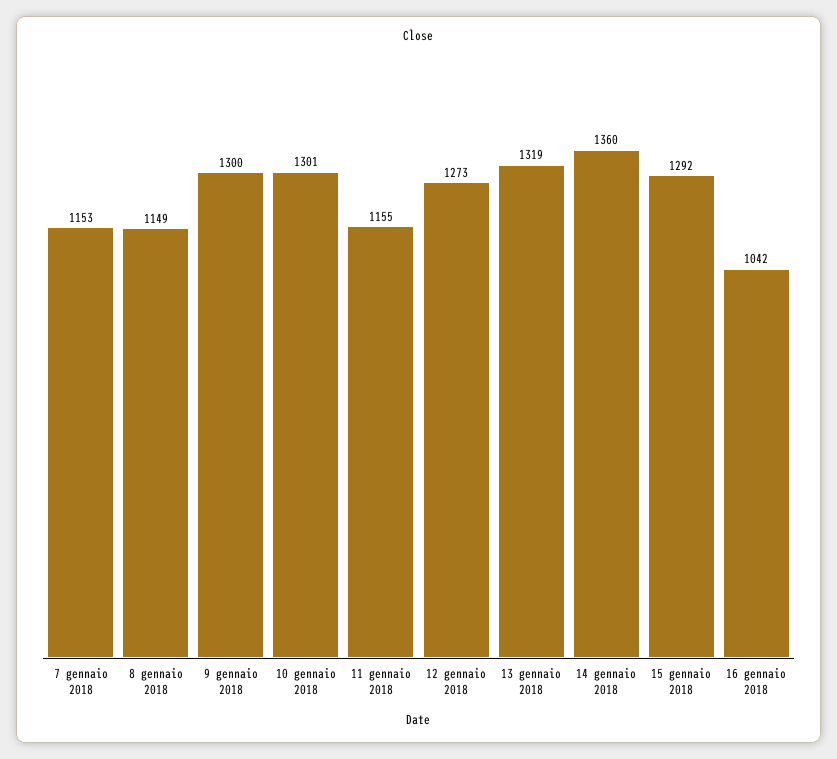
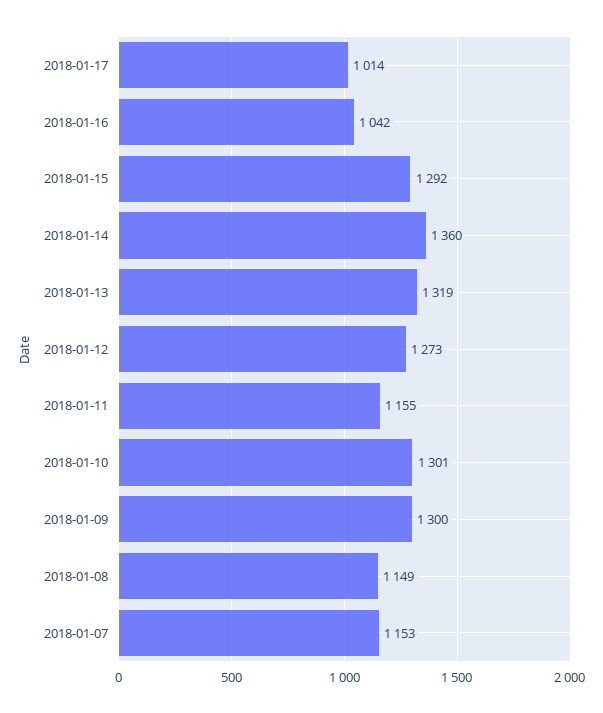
2018-01-17: none -> 1014

